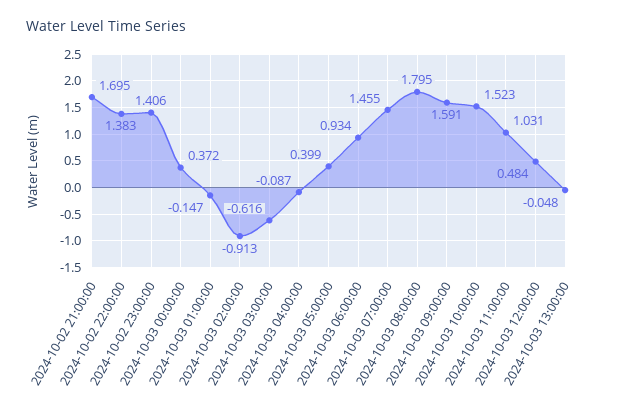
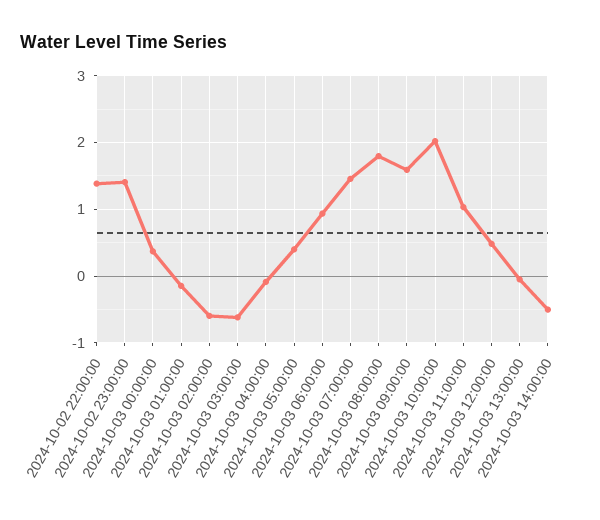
2024-10-02 21:00:00: 1.695 -> none
2024-10-03 02:00:00: -0.913 -> -0.6
2024-10-03 10:00:00: 1.523 -> 2
2024-10-03 14:00:00: none -> -0.5

